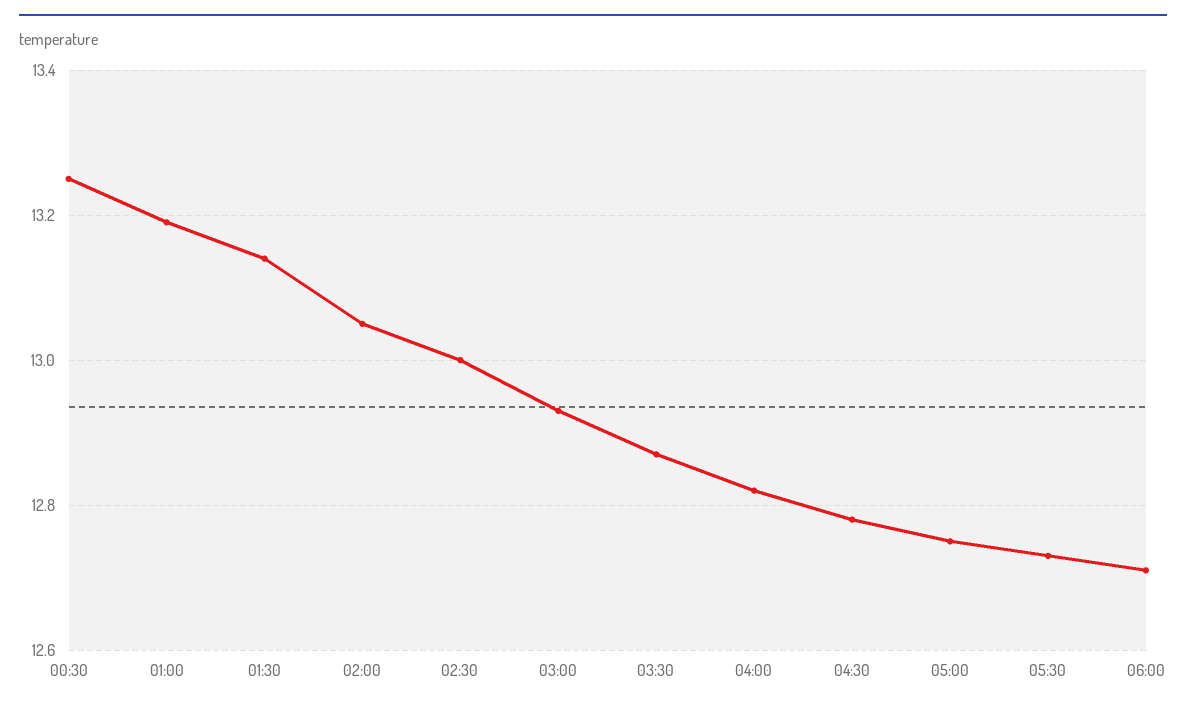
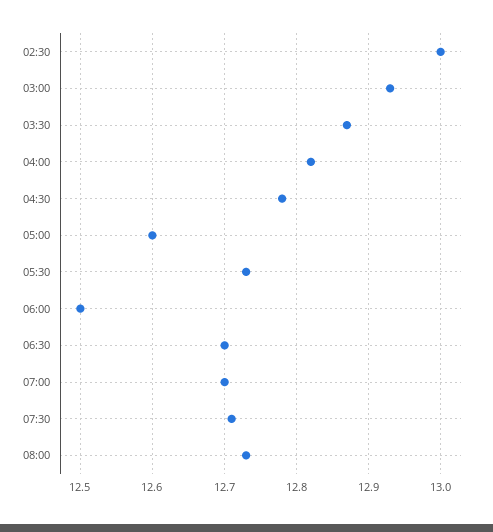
00:30: 13.25 -> none
01:00: 13.2 -> none
01:30: 13.15 -> none
02:00: 13.05 -> none
05:00: 12.75 -> 12.6
06:00: 12.7 -> 12.5
06:30: none -> 12.7
07:00: none -> 12.7
07:30: none -> 12.71
08:00: none -> 12.73

